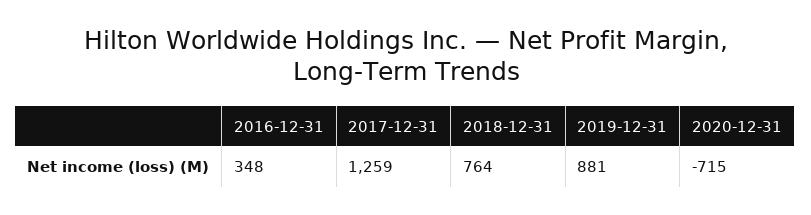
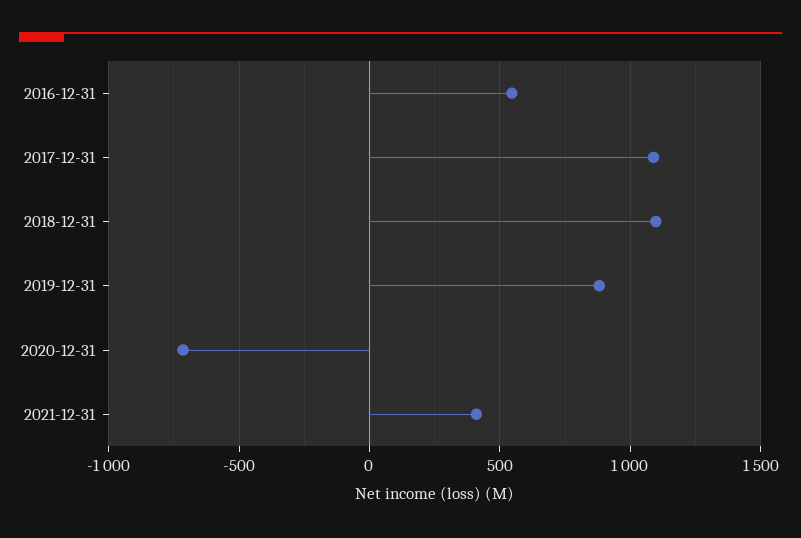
2016-12-31: 348 -> 550
2017-12-31: 1259 -> 1100
2018-12-31: 764 -> 1100
2021-12-31: none -> 400

